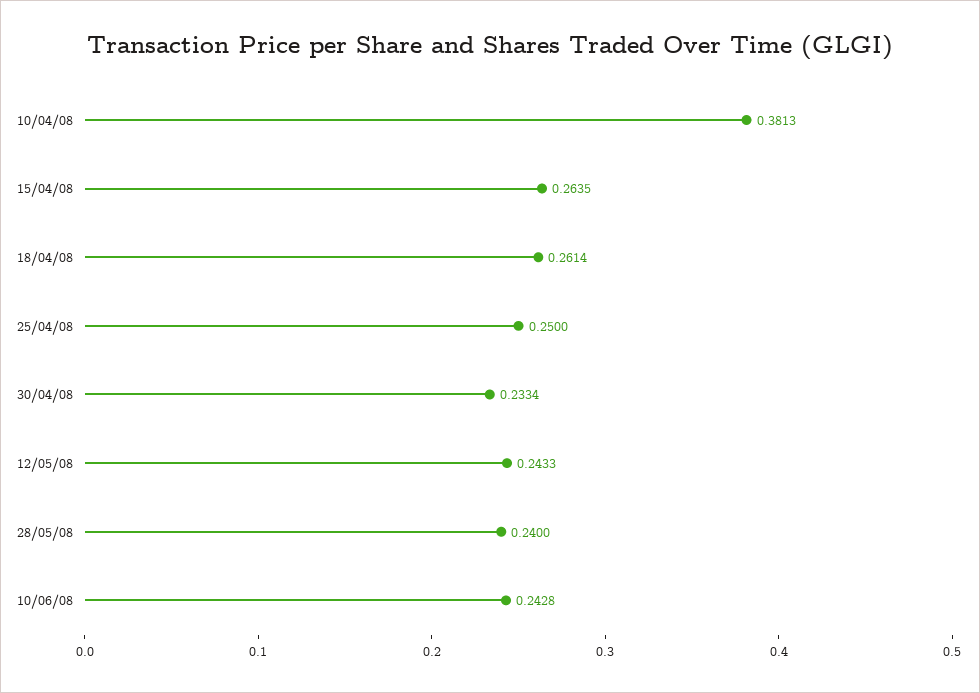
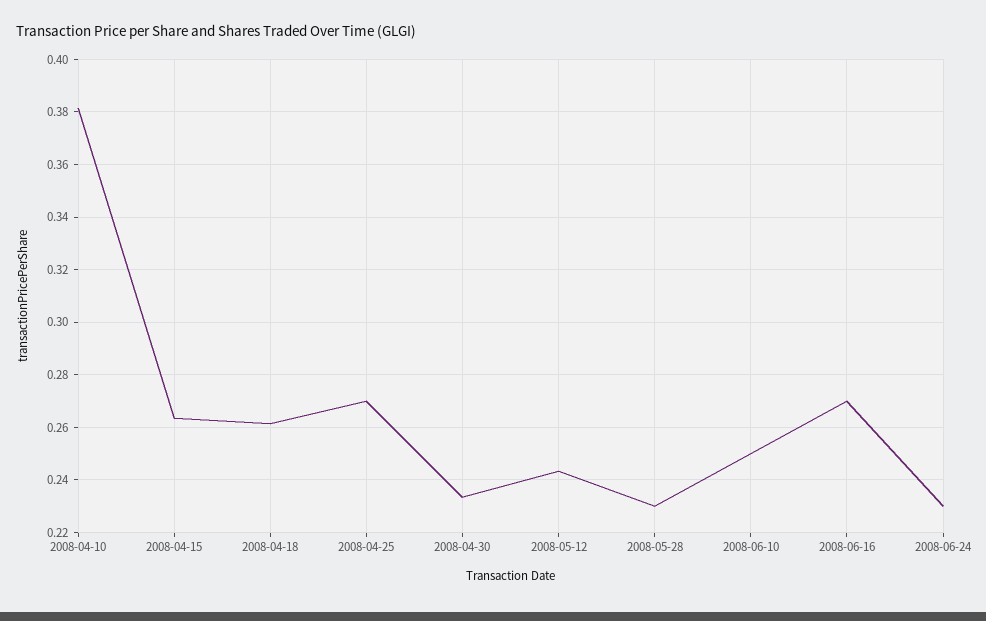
25/04/08: 0.25 -> 0.27
28/05/08: 0.24 -> 0.23
10/06/08: 0.2428 -> 0.25
2008-06-16: none -> 0.27
2008-06-24: none -> 0.23

